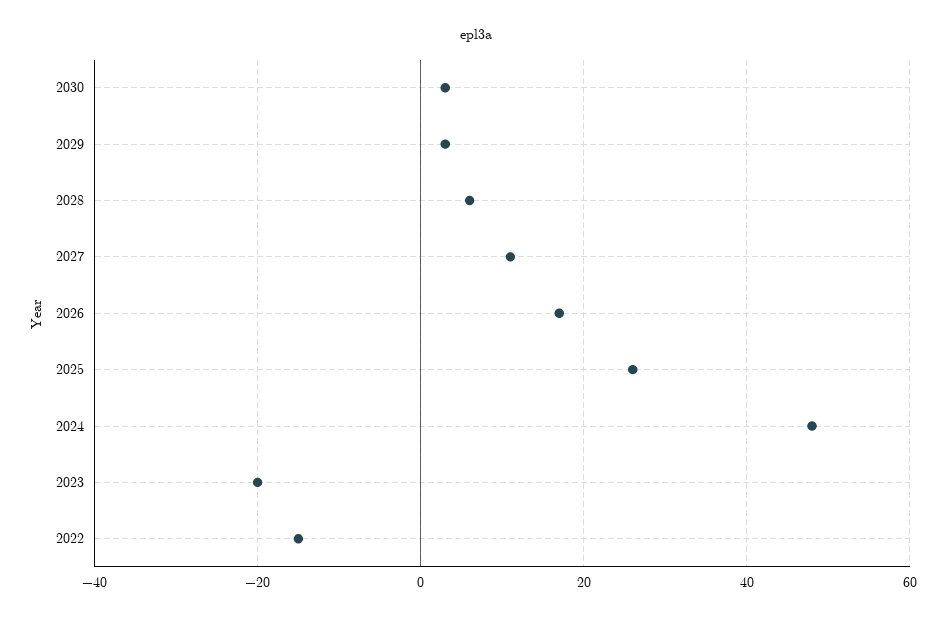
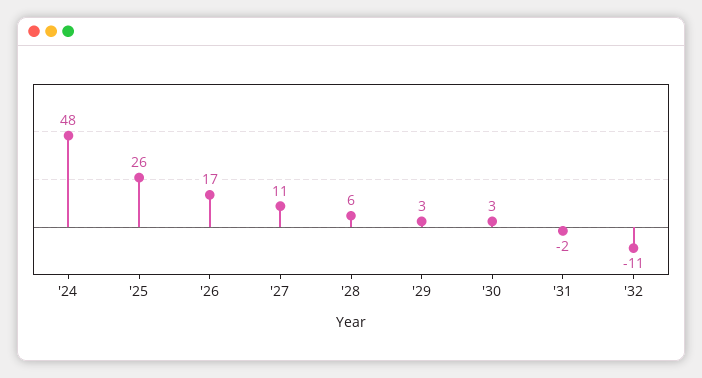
2023: -20 -> none
2022: -15 -> none
'31: none -> -2
'32: none -> -11

